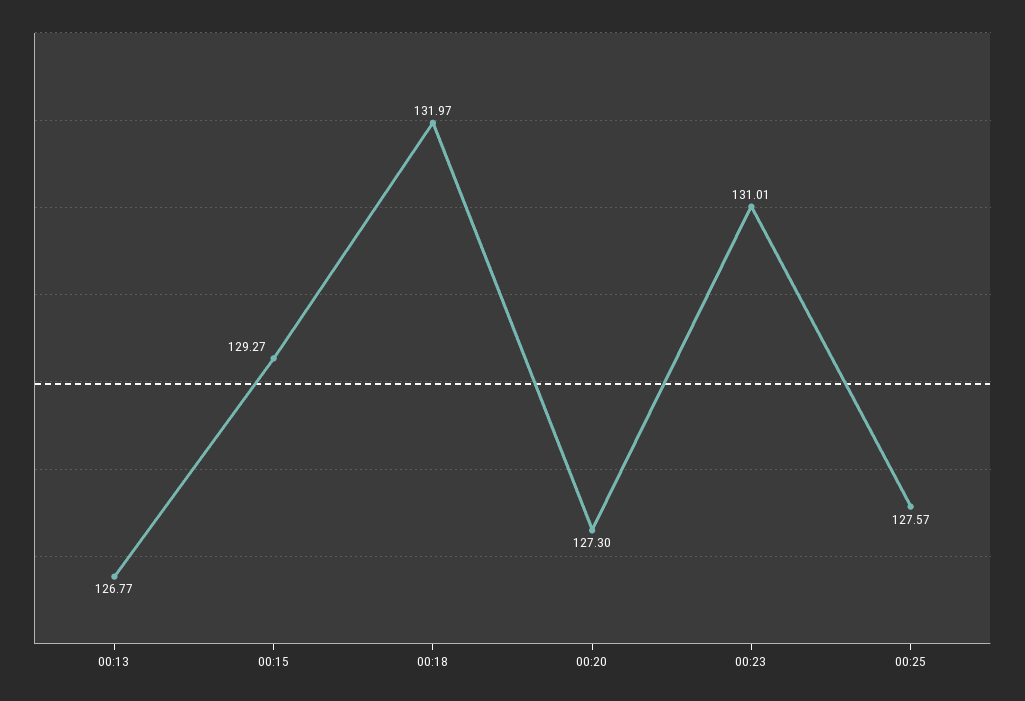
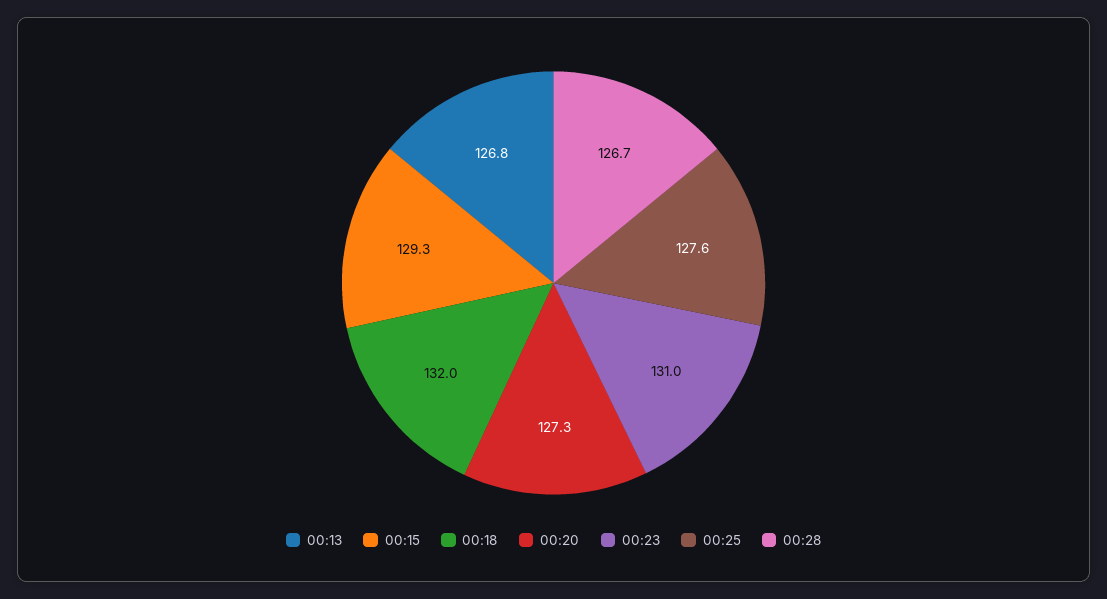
00:28: none -> 126.7

